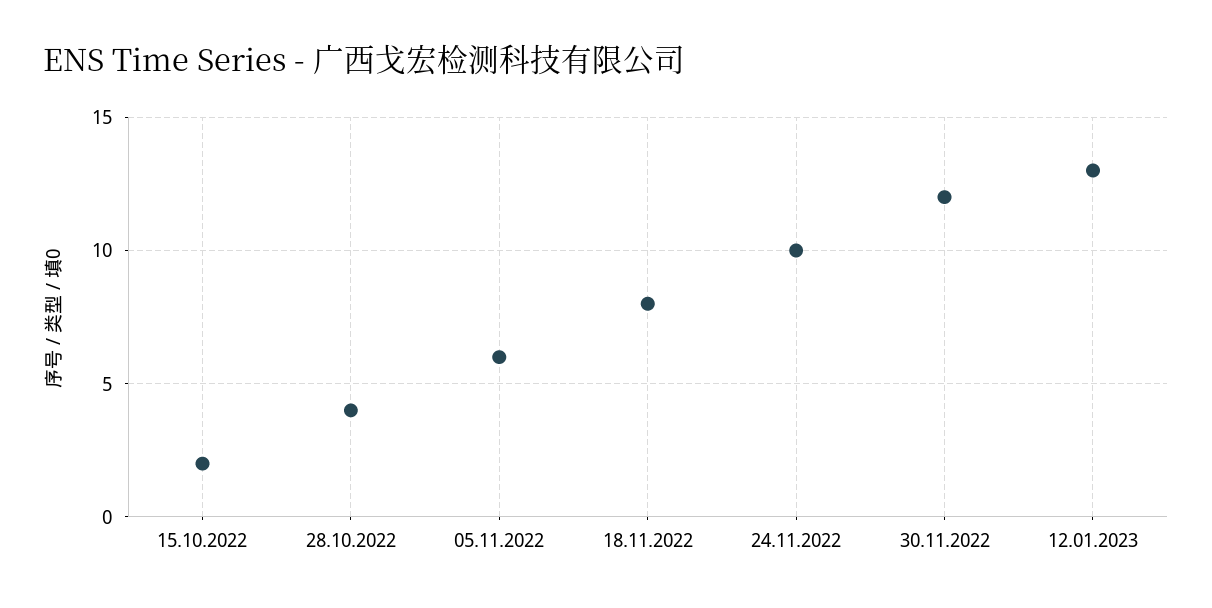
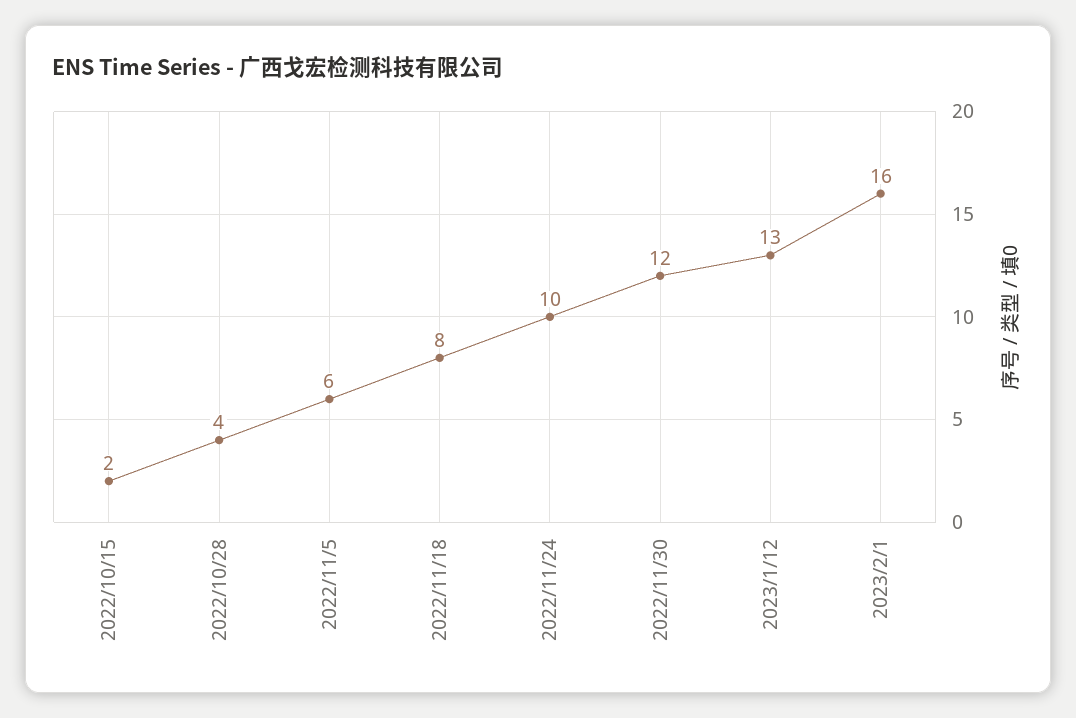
2023/2/1: none -> 16

